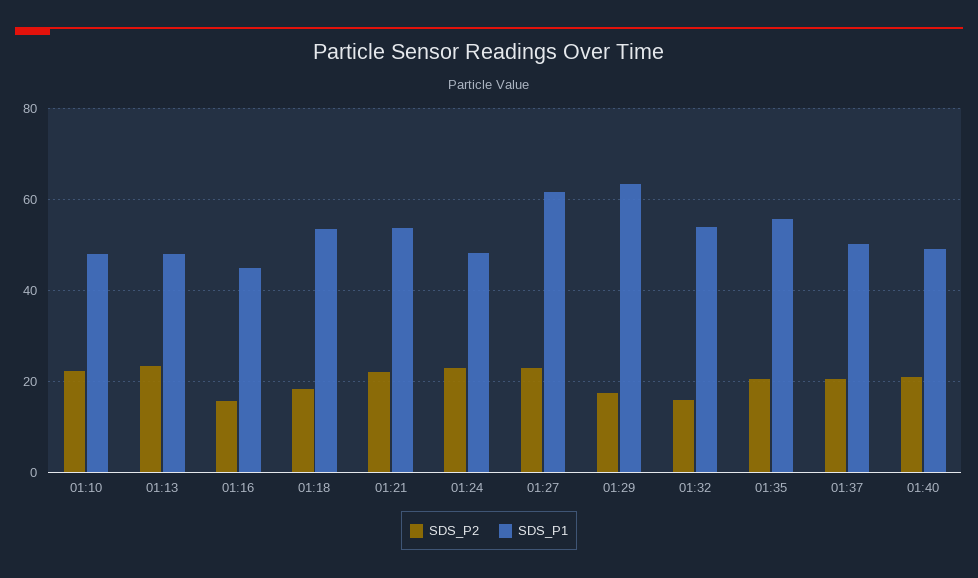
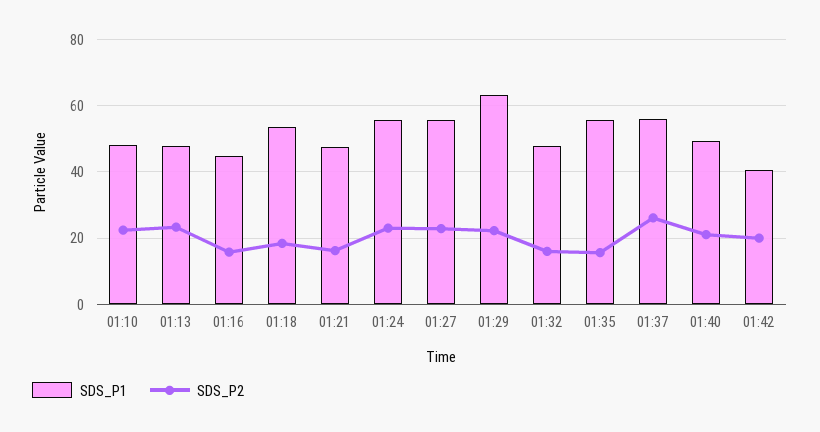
SDS_P2, 01:21: 22 -> 16
SDS_P1, 01:21: 54 -> 48
SDS_P1, 01:24: 48 -> 56
SDS_P1, 01:27: 62 -> 56
SDS_P2, 01:29: 18 -> 22
SDS_P1, 01:32: 54 -> 48
SDS_P2, 01:35: 20 -> 16
SDS_P2, 01:37: 20 -> 26
SDS_P1, 01:37: 50 -> 56
SDS_P1, 01:42: none -> 40
SDS_P2, 01:42: none -> 20

